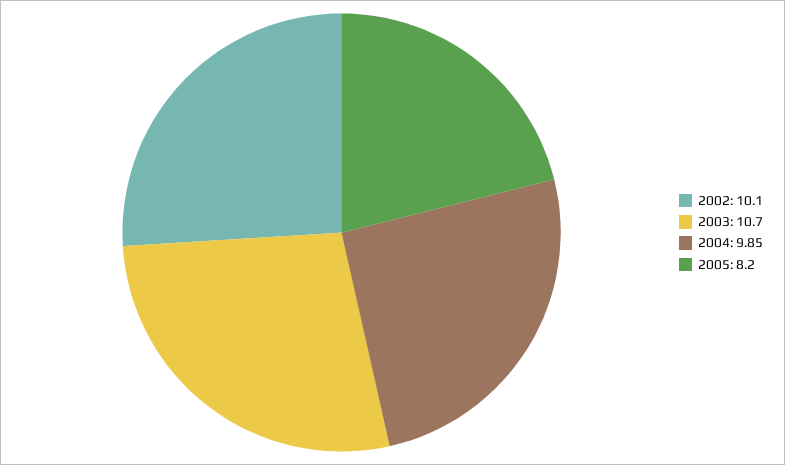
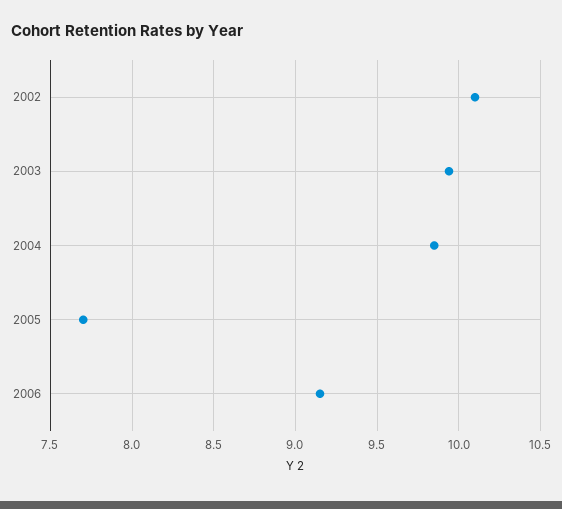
2003: 10.7 -> 9.95
2005: 8.2 -> 7.7
2006: none -> 9.15

